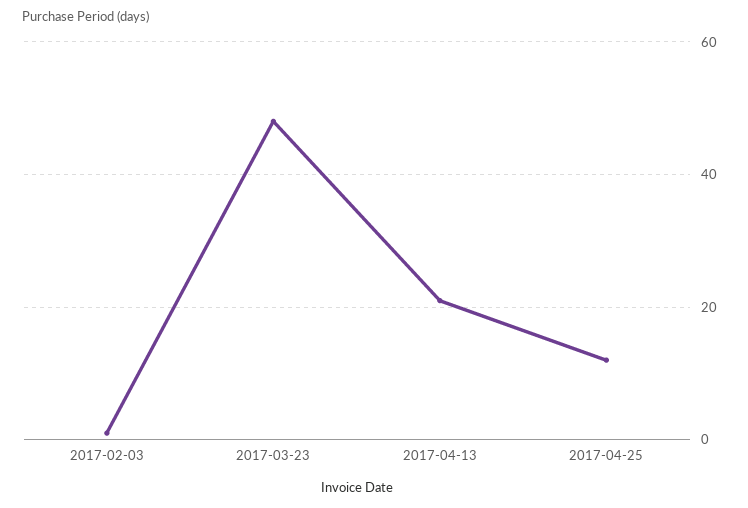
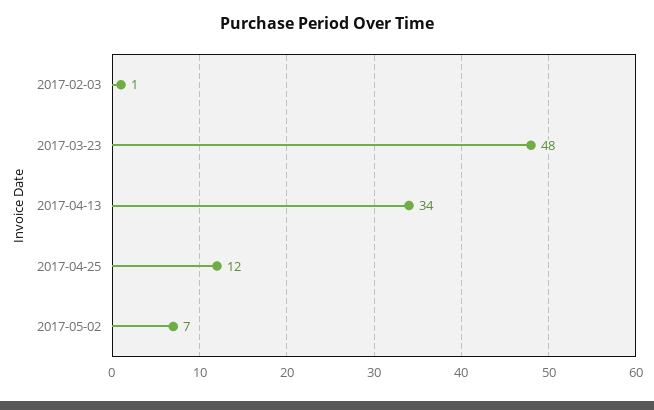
2017-04-13: 20 -> 34
2017-05-02: none -> 7

